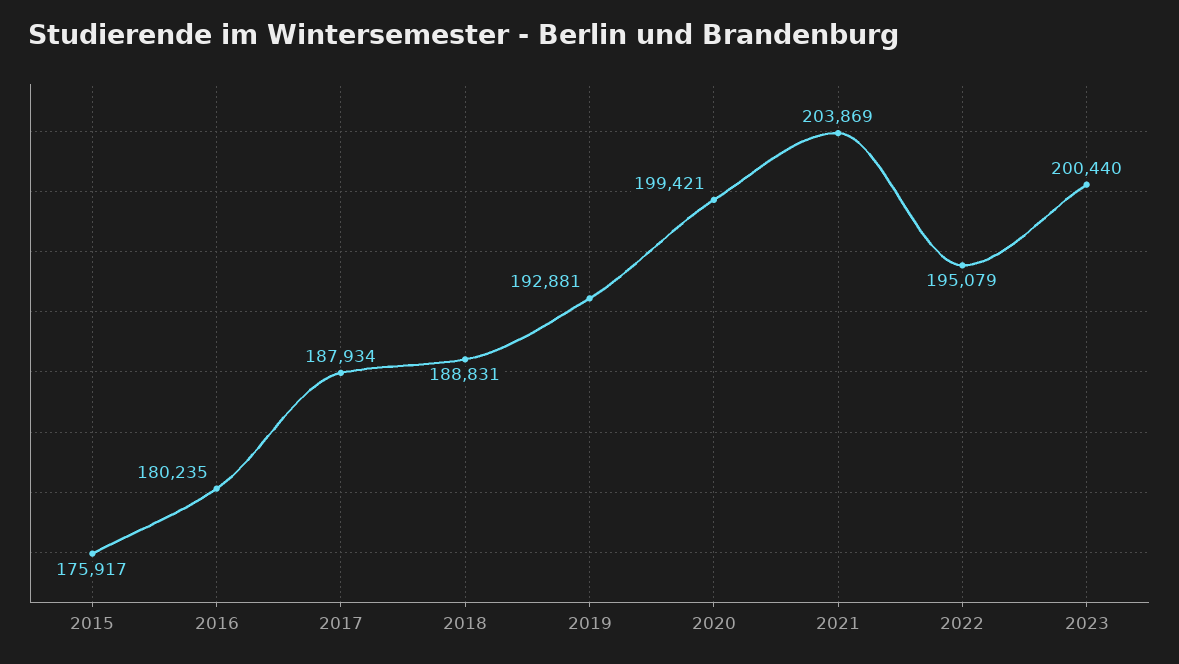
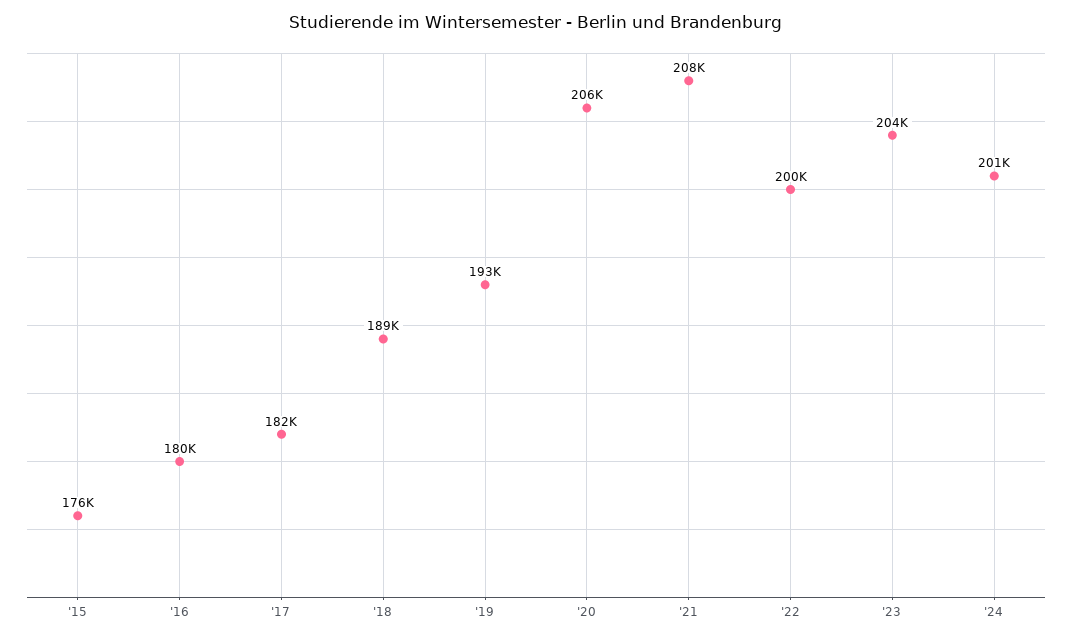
2017: 187934 -> 182000
2020: 199421 -> 206000
2021: 203869 -> 208000
2022: 195079 -> 200000
2023: 200440 -> 204000
'24: none -> 201000

